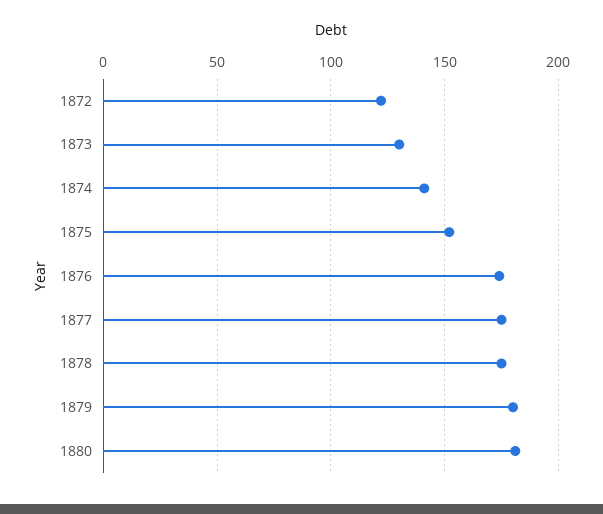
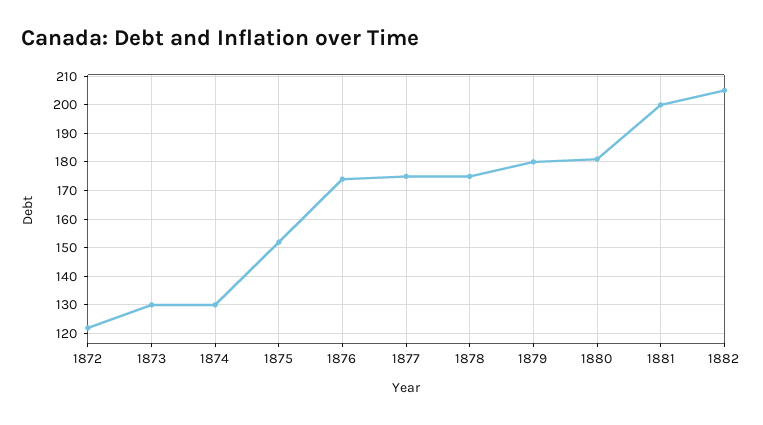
1874: 140 -> 130
1881: none -> 200
1882: none -> 205

